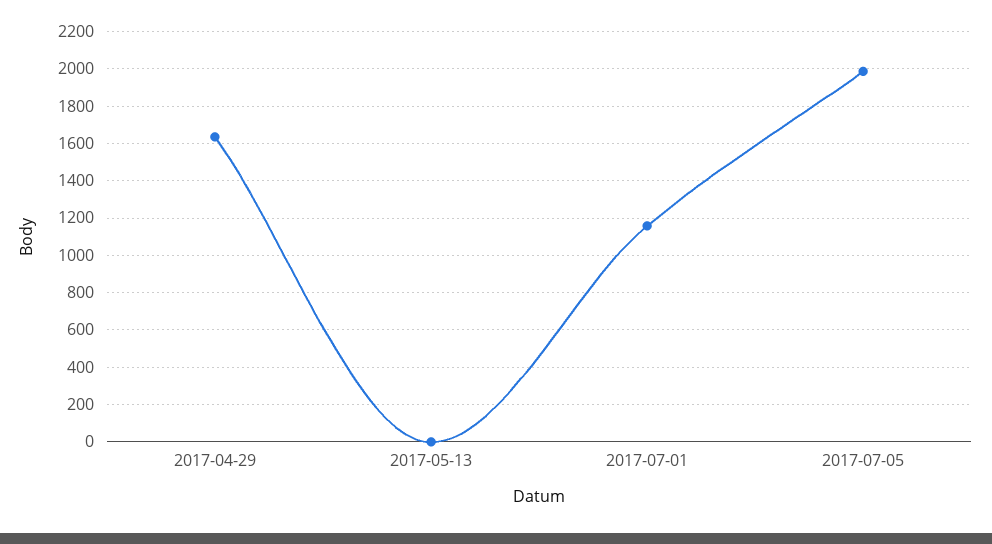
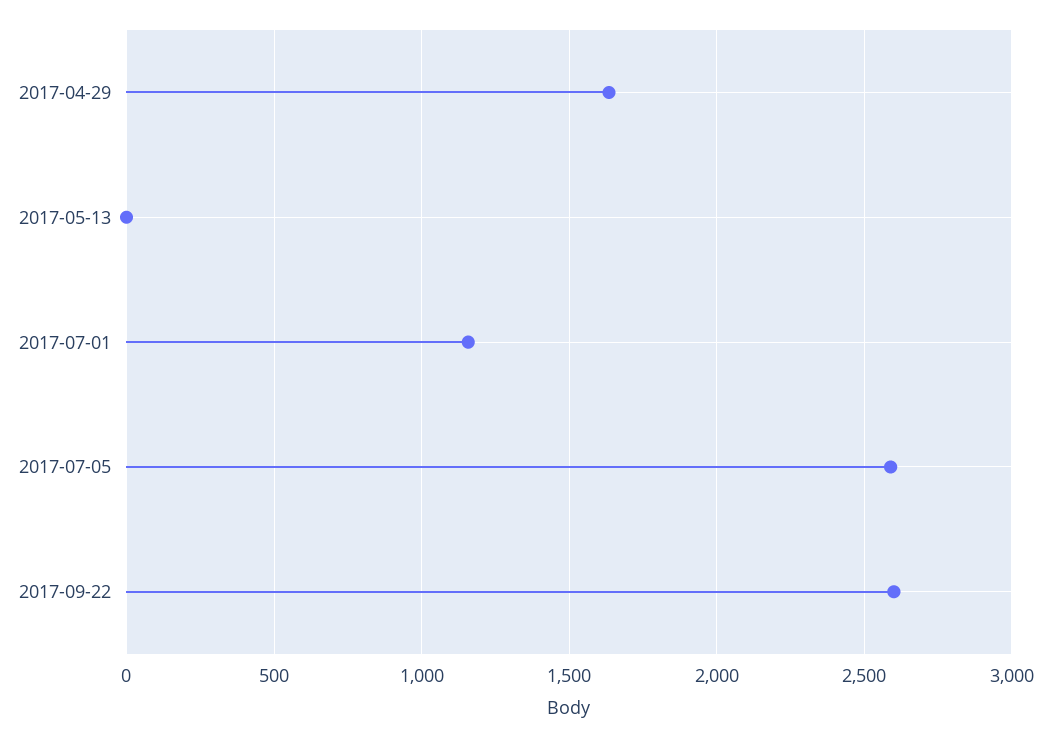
2017-07-05: 2000 -> 2600
2017-09-22: none -> 2600

